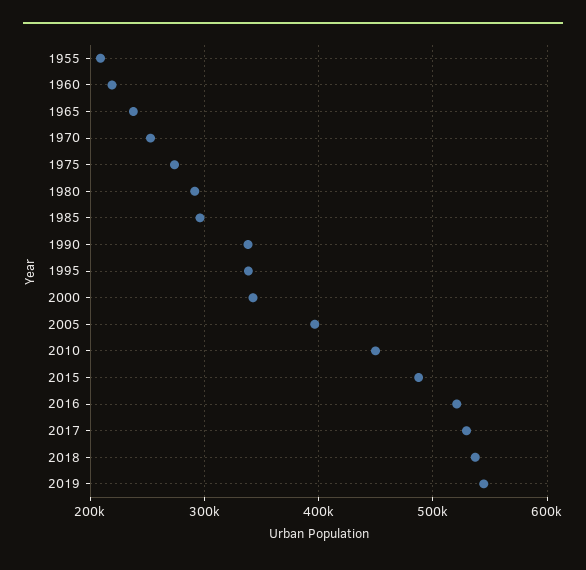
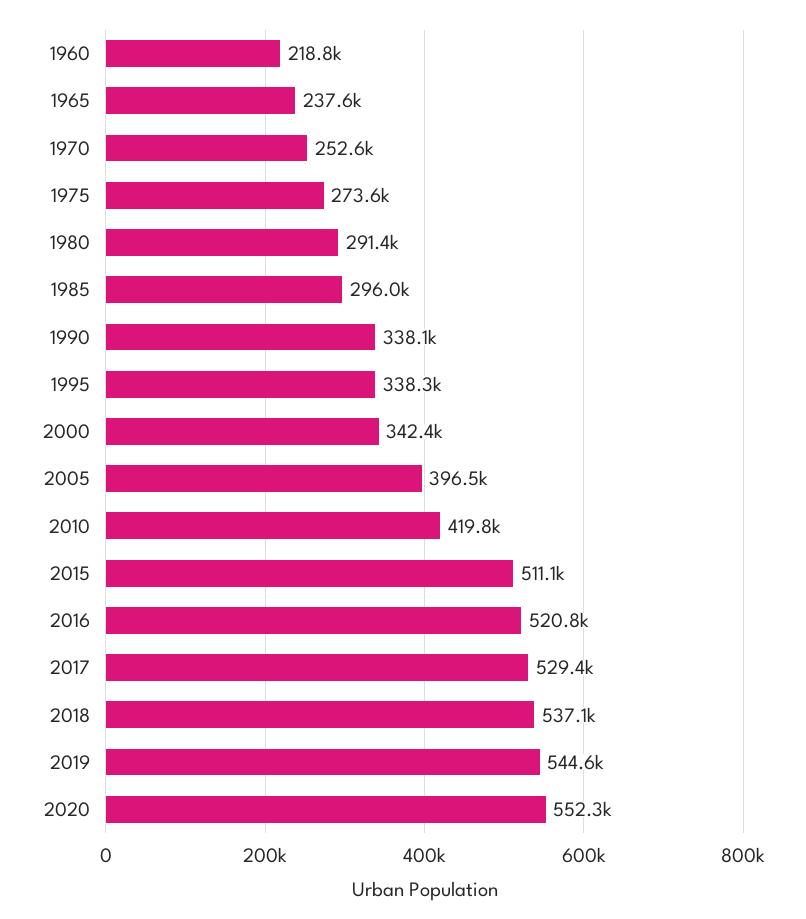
1955: 210000 -> none
2010: 450000 -> 419800
2015: 490000 -> 511100
2020: none -> 552300

